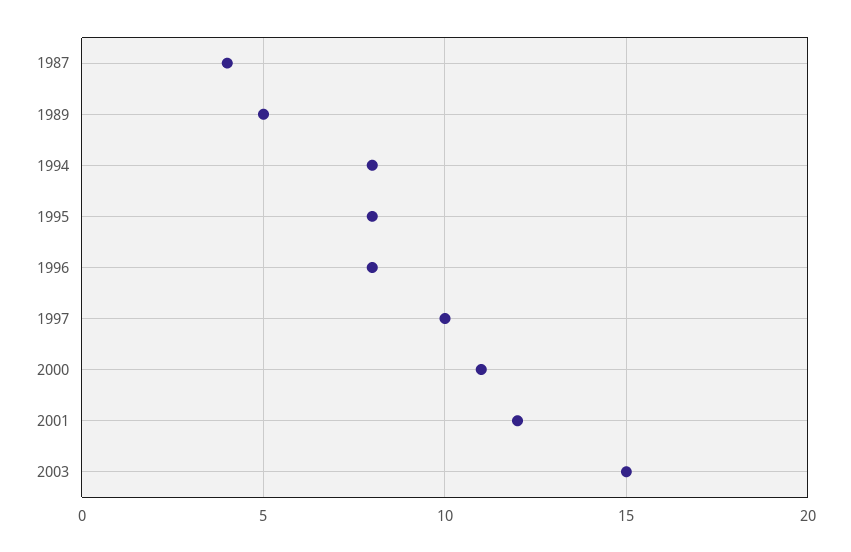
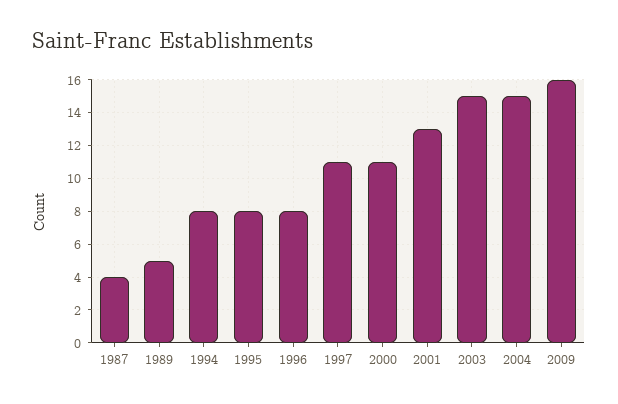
1997: 10 -> 11
2001: 12 -> 13
2004: none -> 15
2009: none -> 16

